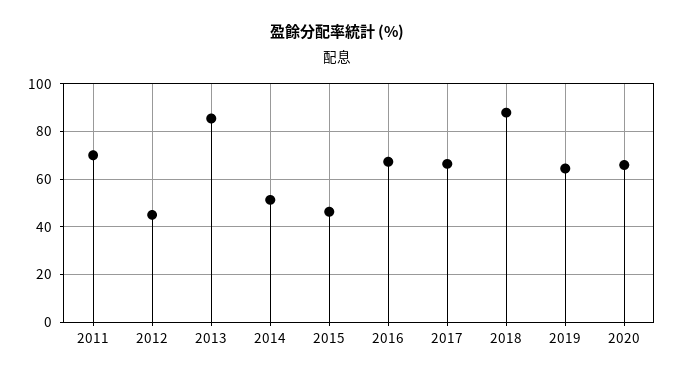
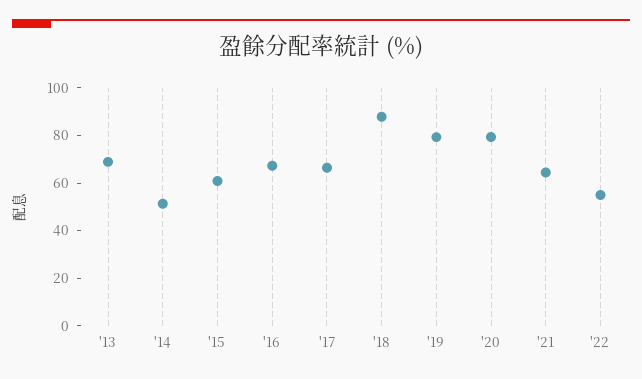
2011: 70 -> none
2012: 45 -> none
2013: 85 -> 70
2015: 45 -> 60
2019: 65 -> 80
2020: 65 -> 80
'21: none -> 65
'22: none -> 55

